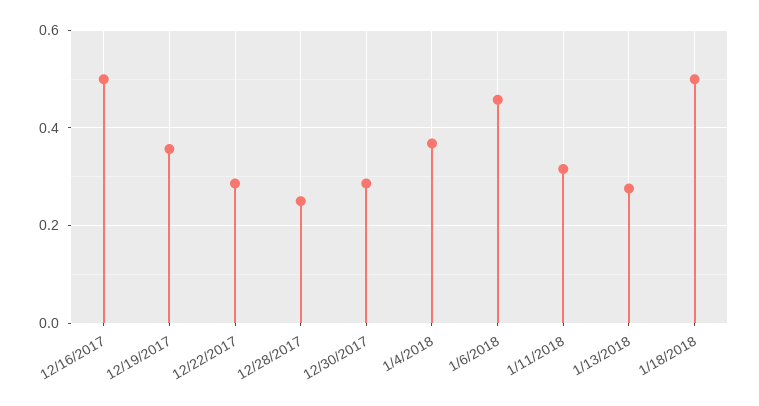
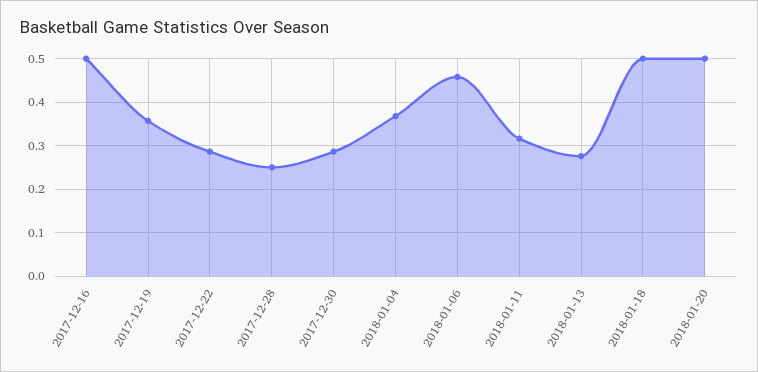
2018-01-20: none -> 0.5

